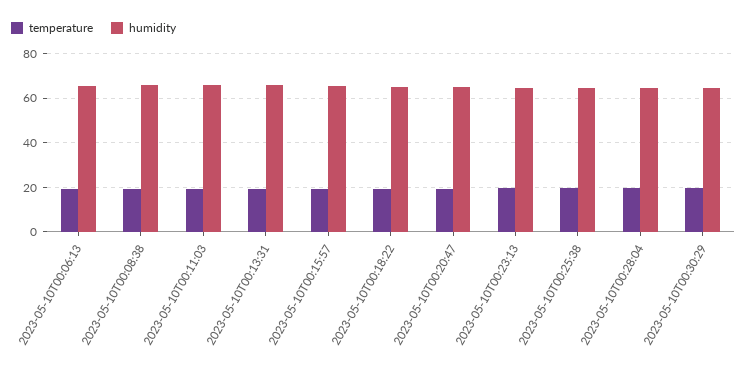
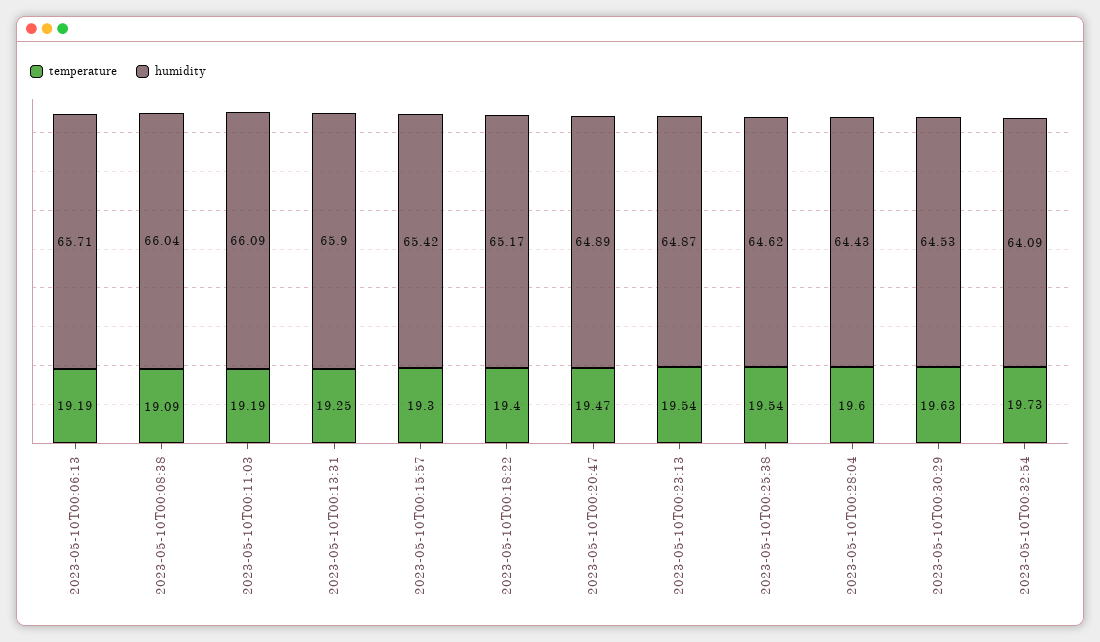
temperature, 2023-05-10T00:32:54: none -> 19.73
humidity, 2023-05-10T00:32:54: none -> 64.09

